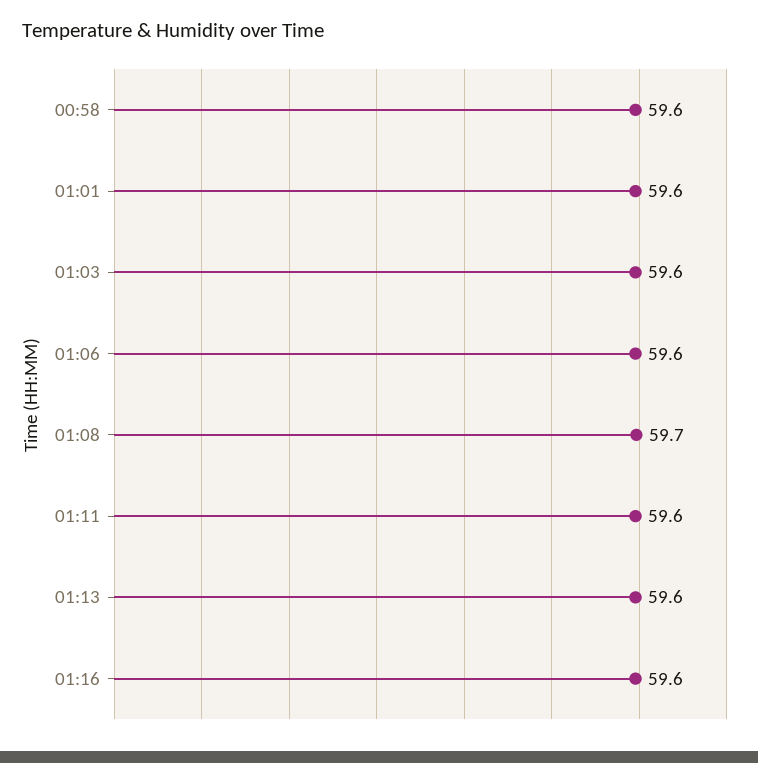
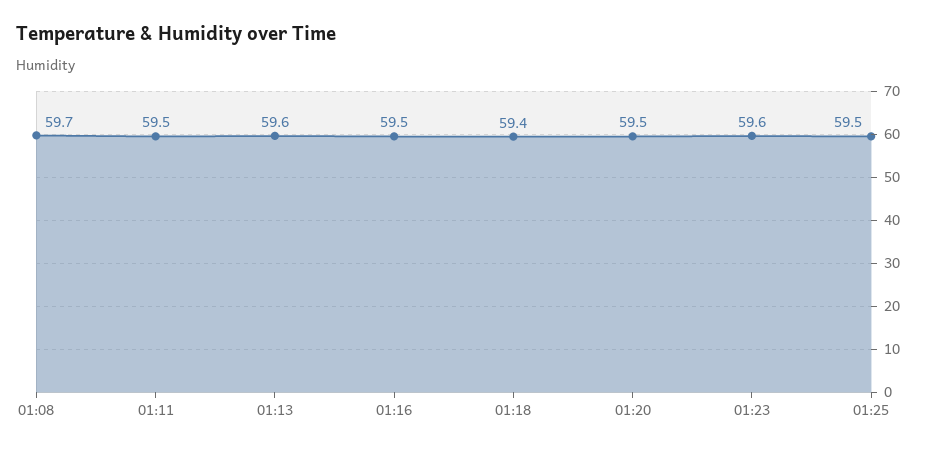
00:58: 59.6 -> none
01:01: 59.6 -> none
01:03: 59.6 -> none
01:06: 59.6 -> none
01:11: 59.6 -> 59.5
01:16: 59.6 -> 59.5
01:18: none -> 59.4
01:20: none -> 59.5
01:23: none -> 59.6
01:25: none -> 59.5

